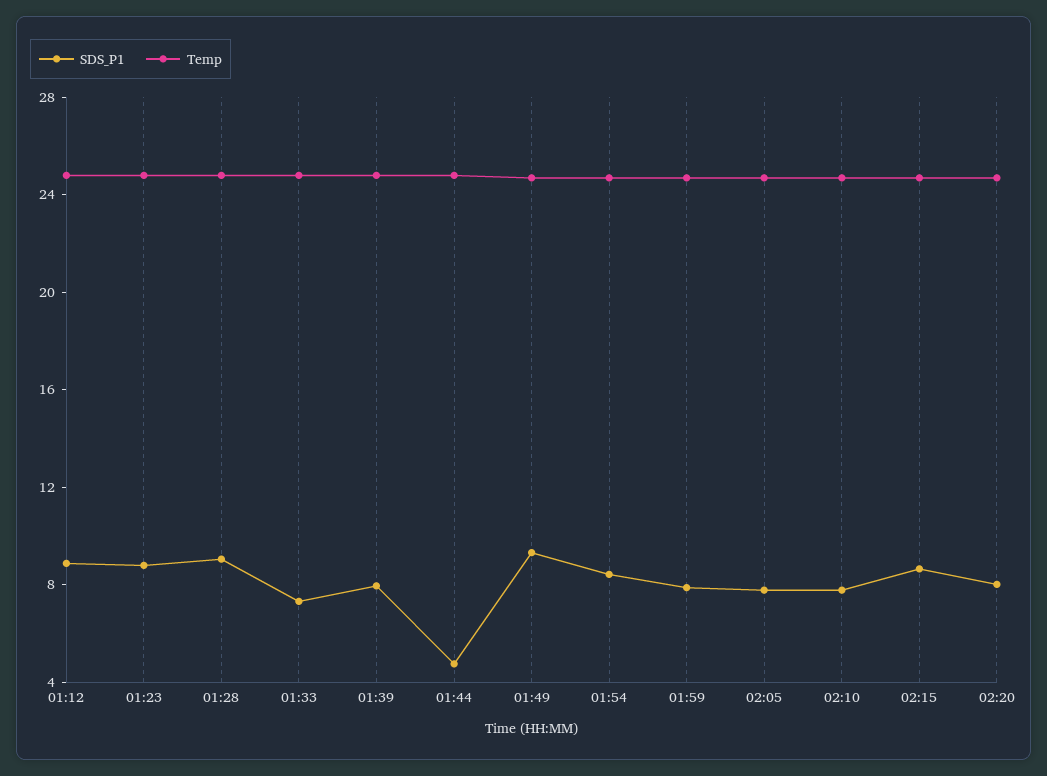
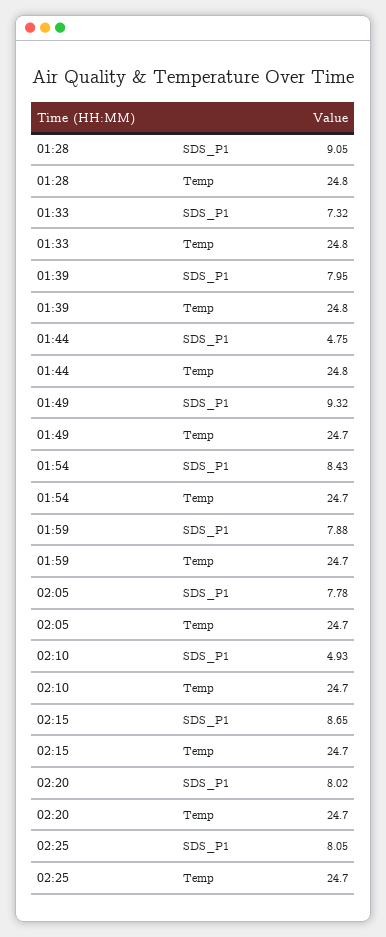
SDS_P1, 01:12: 9 -> none
Temp, 01:12: 25 -> none
SDS_P1, 01:23: 9 -> none
Temp, 01:23: 25 -> none
SDS_P1, 02:10: 8 -> 4.93
SDS_P1, 02:25: none -> 8.05
Temp, 02:25: none -> 24.7

